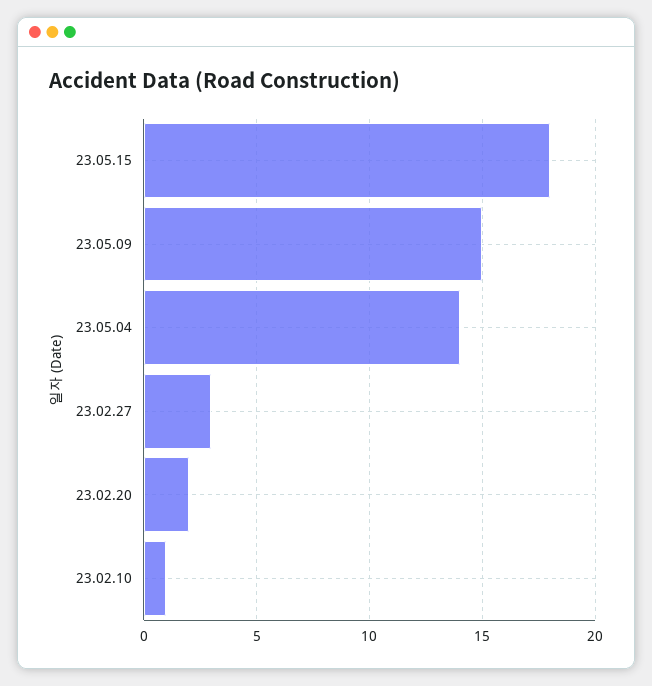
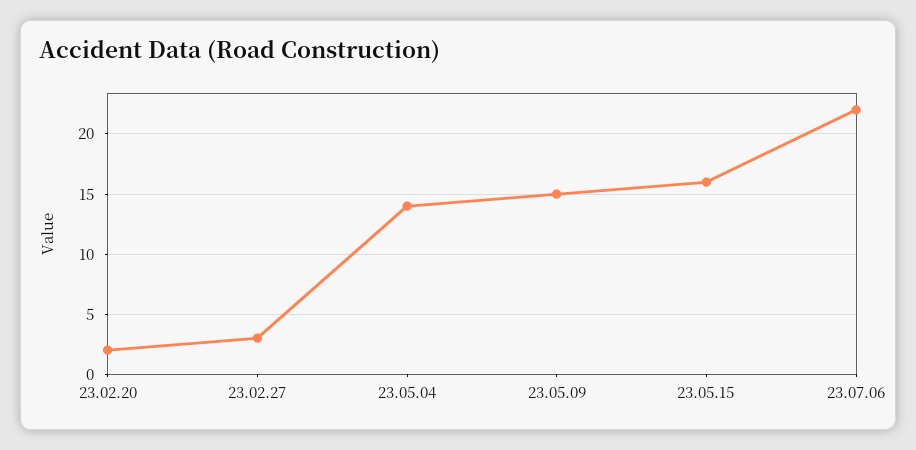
23.05.15: 18 -> 16
23.02.10: 1 -> none
23.07.06: none -> 22

